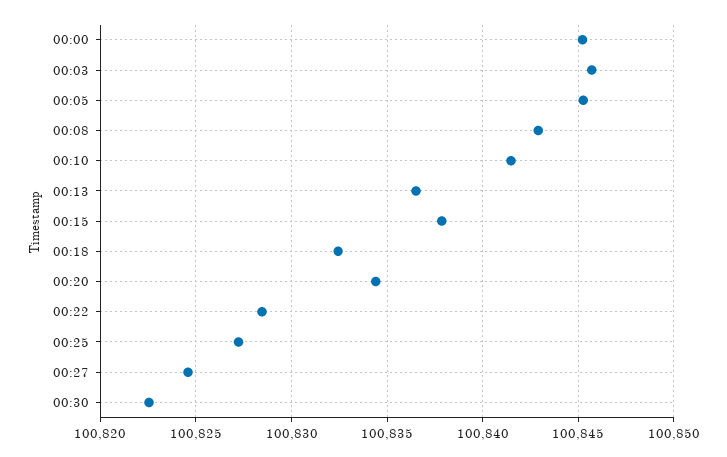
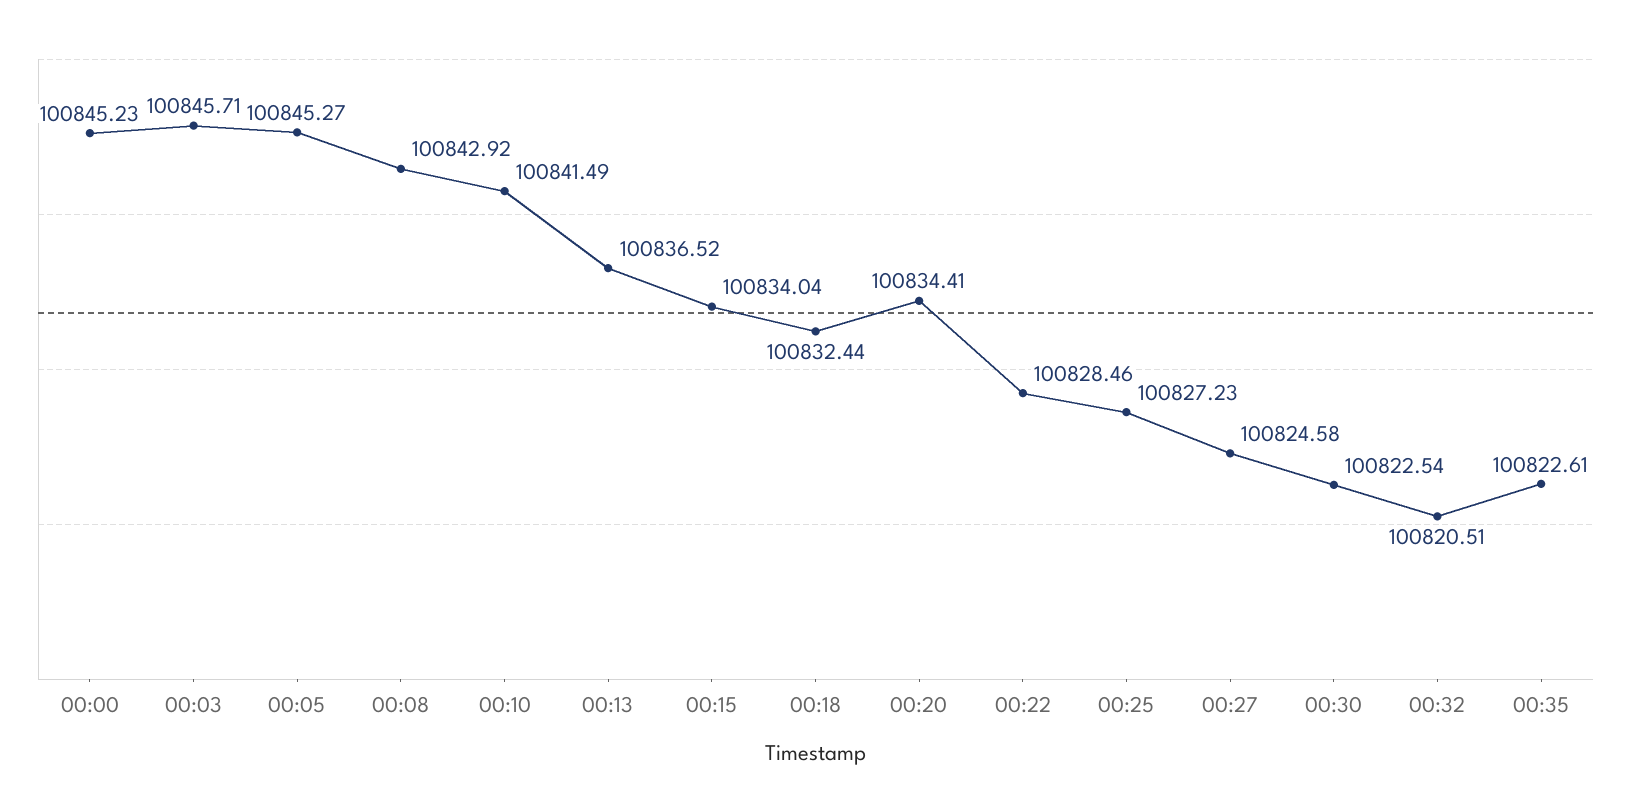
00:15: 100838 -> 100834.04
00:32: none -> 100820.51
00:35: none -> 100822.61

